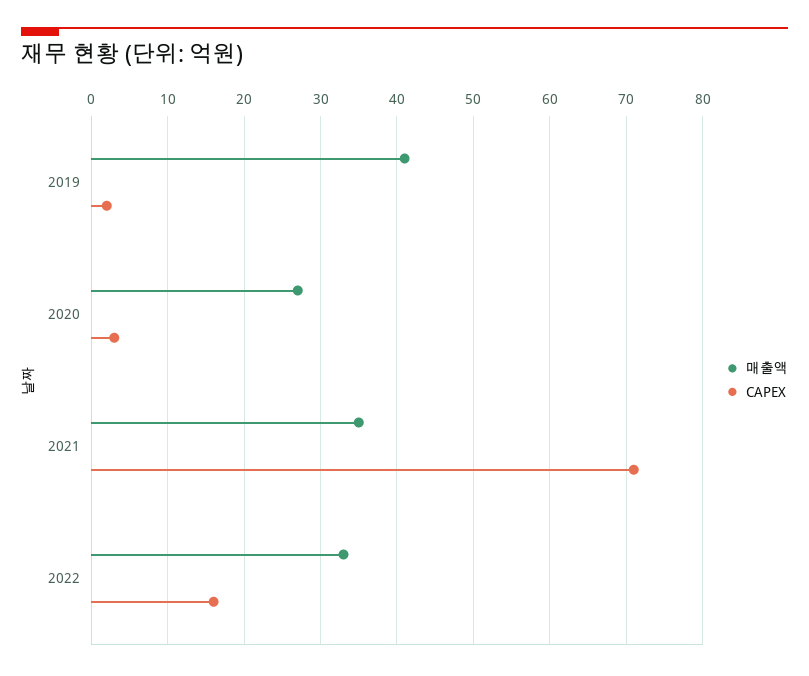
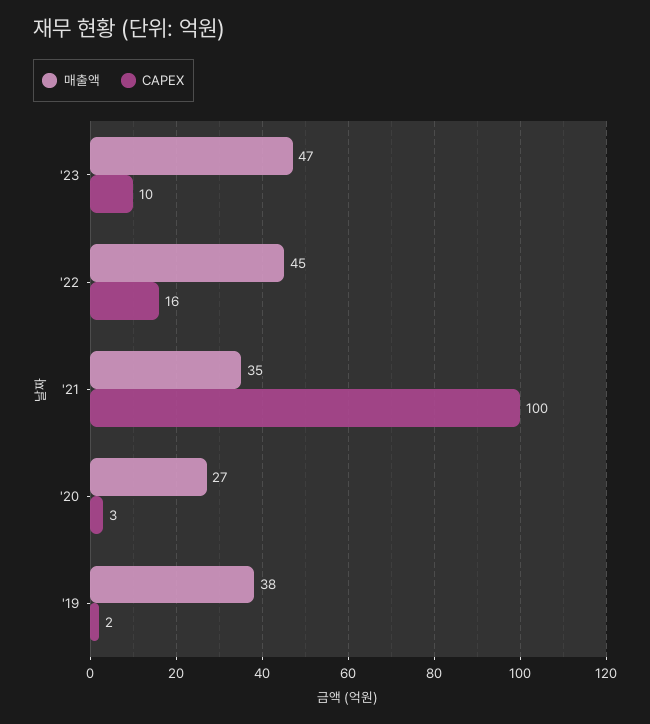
매출액, 2019: 41 -> 38
CAPEX, 2021: 71 -> 100
매출액, 2022: 33 -> 45
매출액, '23: none -> 47
CAPEX, '23: none -> 10

